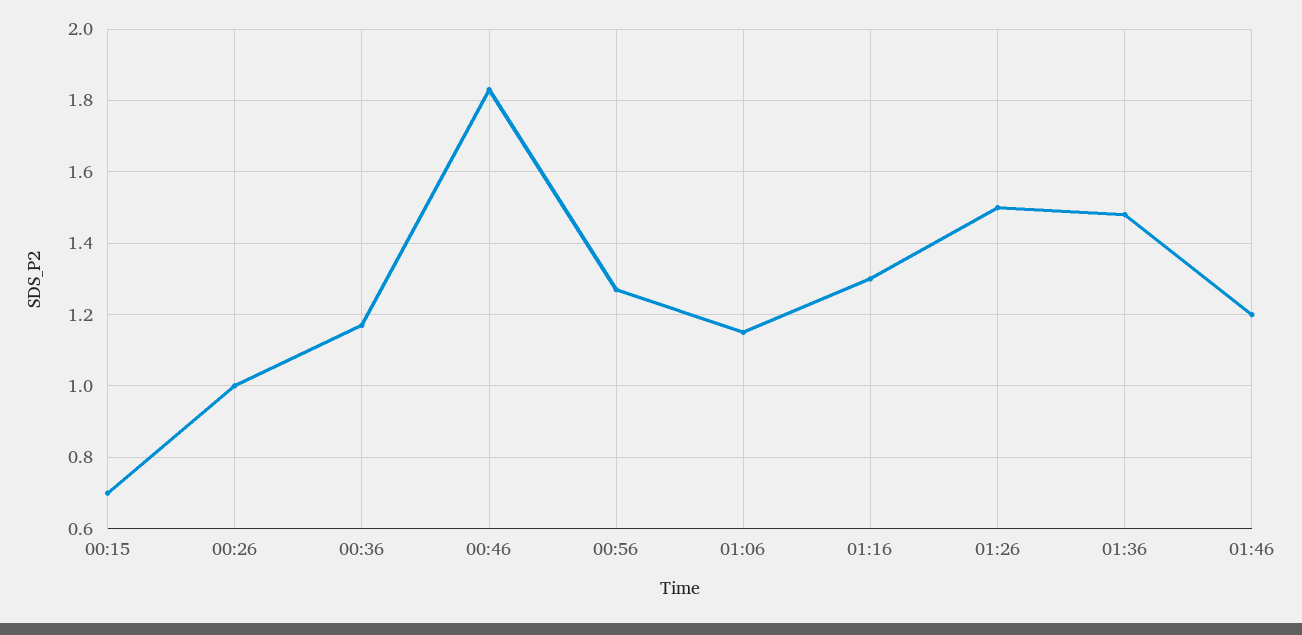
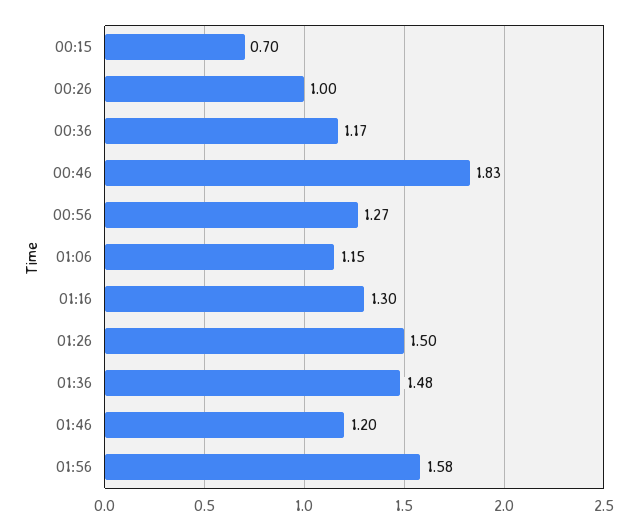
01:56: none -> 1.58

